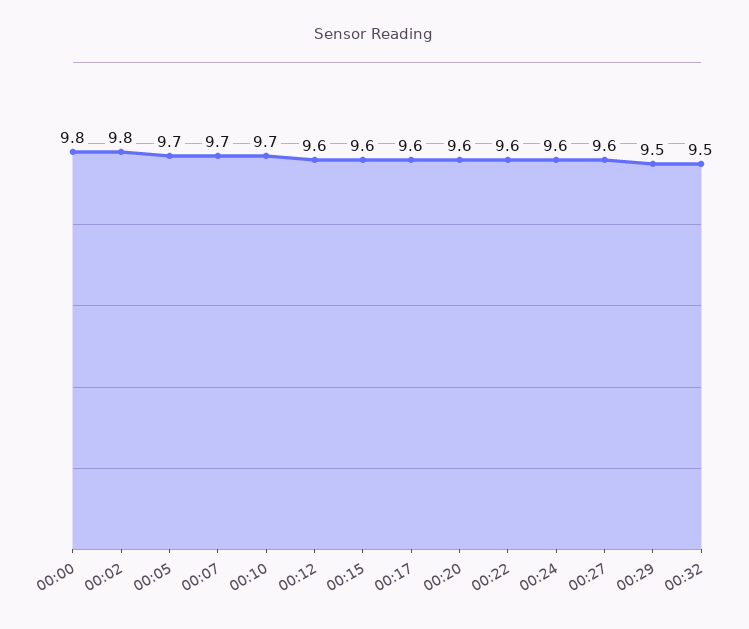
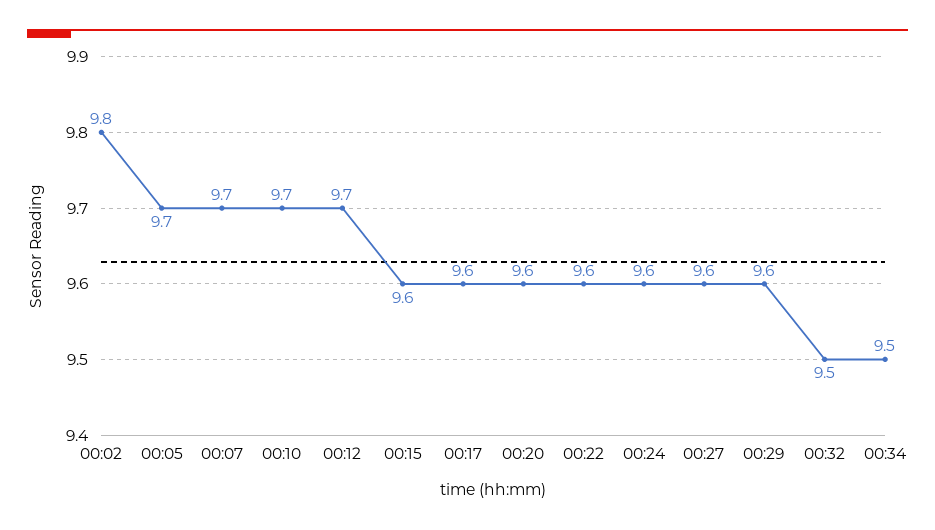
00:00: 9.8 -> none
00:12: 9.6 -> 9.7
00:29: 9.5 -> 9.6
00:34: none -> 9.5

